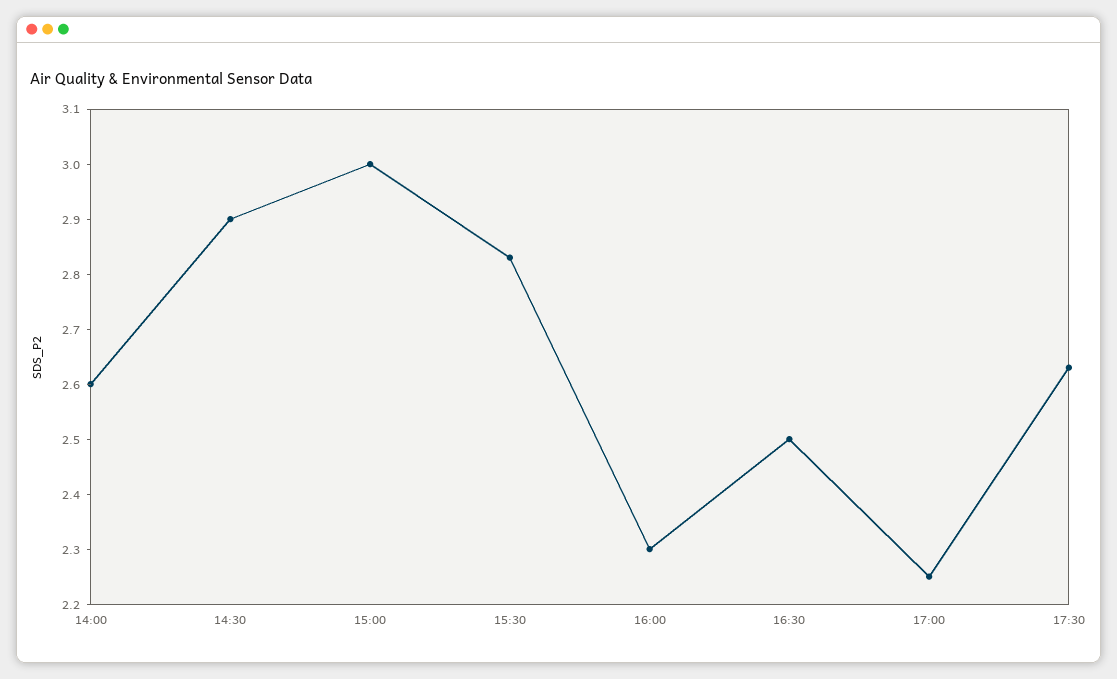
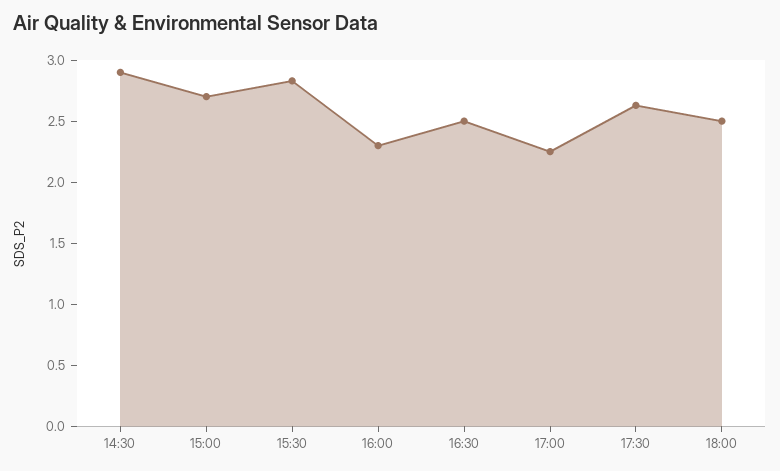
14:00: 2.6 -> none
15:00: 3 -> 2.7
18:00: none -> 2.5

